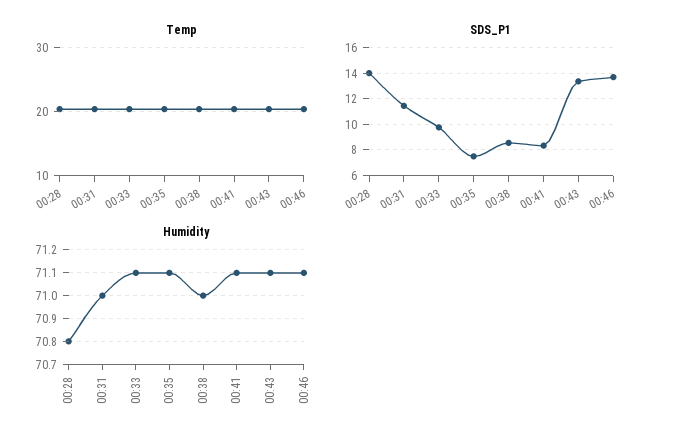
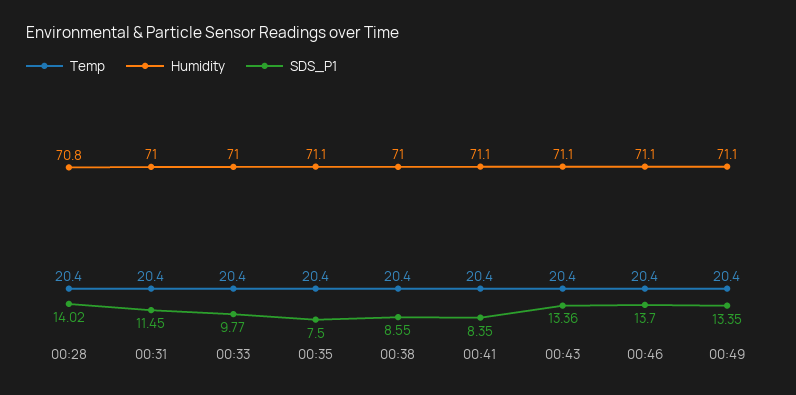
Humidity, 00:33: 71.1 -> 71
Temp, 00:49: none -> 20.4
Humidity, 00:49: none -> 71.1
SDS_P1, 00:49: none -> 13.35

